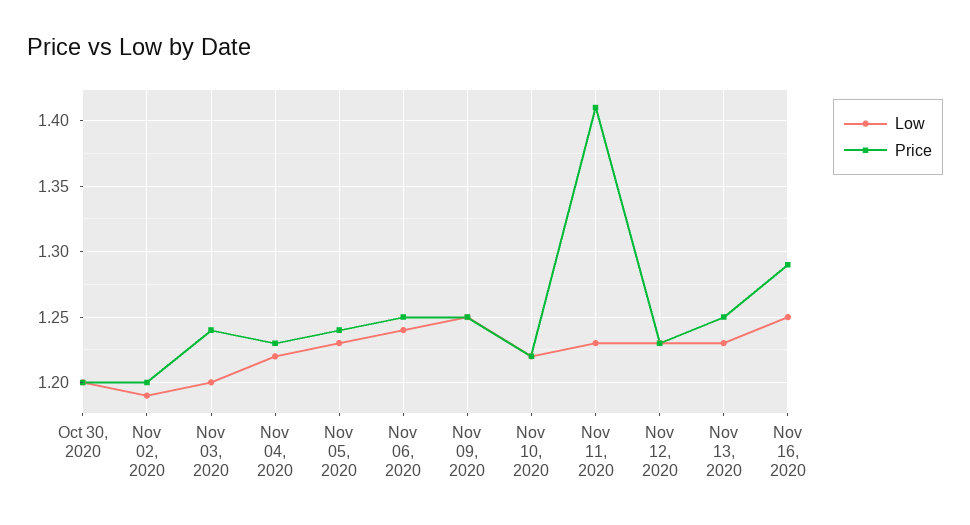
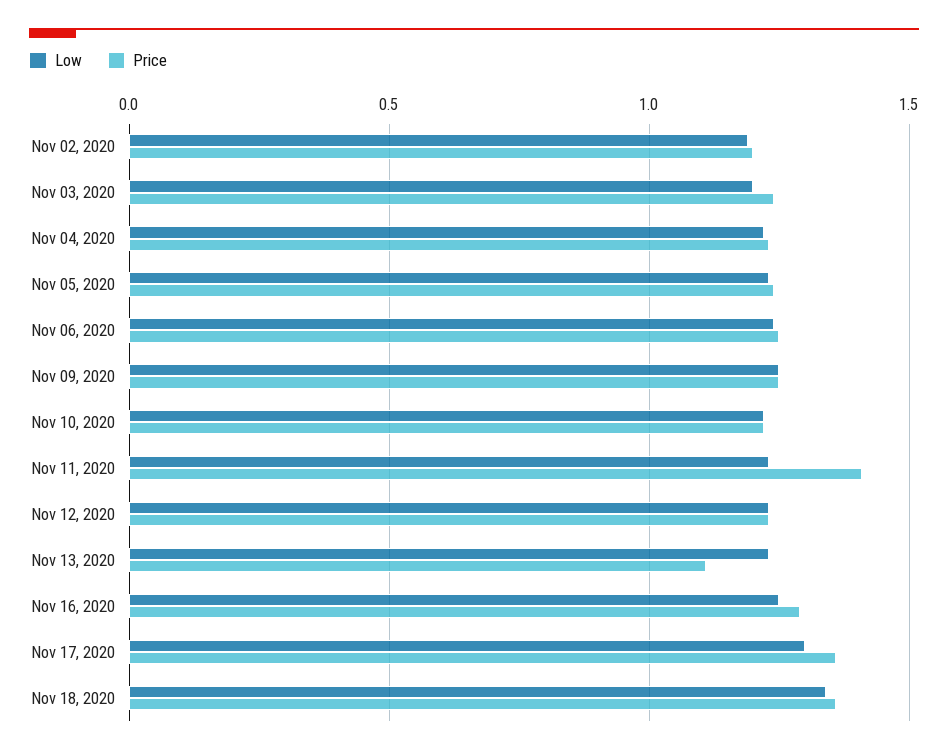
Low, Oct 30, 2020: 1.2 -> none
Price, Oct 30, 2020: 1.2 -> none
Price, Nov 13, 2020: 1.25 -> 1.1
Low, Nov 17, 2020: none -> 1.3
Price, Nov 17, 2020: none -> 1.35
Low, Nov 18, 2020: none -> 1.35
Price, Nov 18, 2020: none -> 1.35

